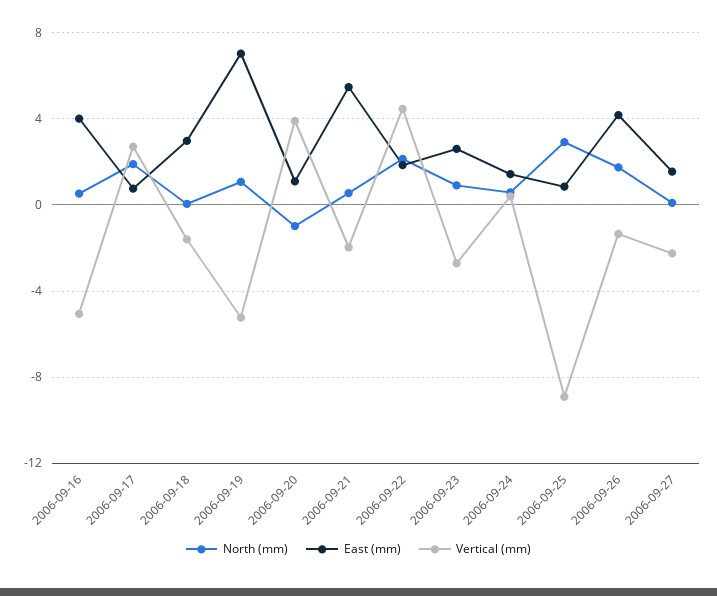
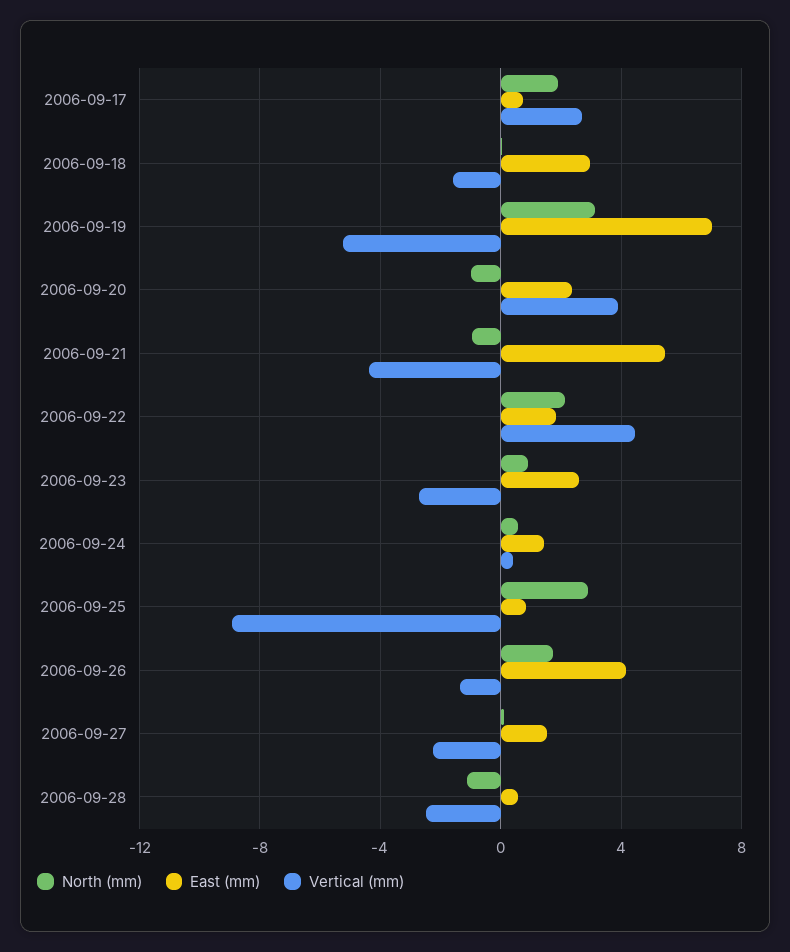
North (mm), 2006-09-16: 0.5 -> none
East (mm), 2006-09-16: 4 -> none
Vertical (mm), 2006-09-16: -5 -> none
North (mm), 2006-09-19: 1 -> 3
East (mm), 2006-09-20: 1 -> 2.5
North (mm), 2006-09-21: 0.5 -> -1
Vertical (mm), 2006-09-21: -2 -> -4.5
North (mm), 2006-09-28: none -> -1
East (mm), 2006-09-28: none -> 0.5
Vertical (mm), 2006-09-28: none -> -2.5

